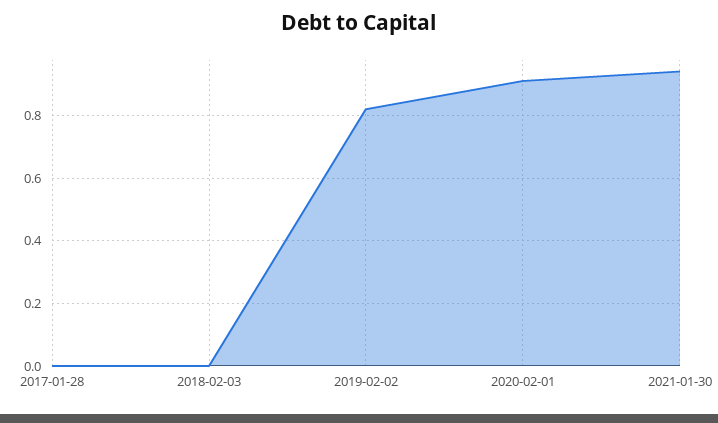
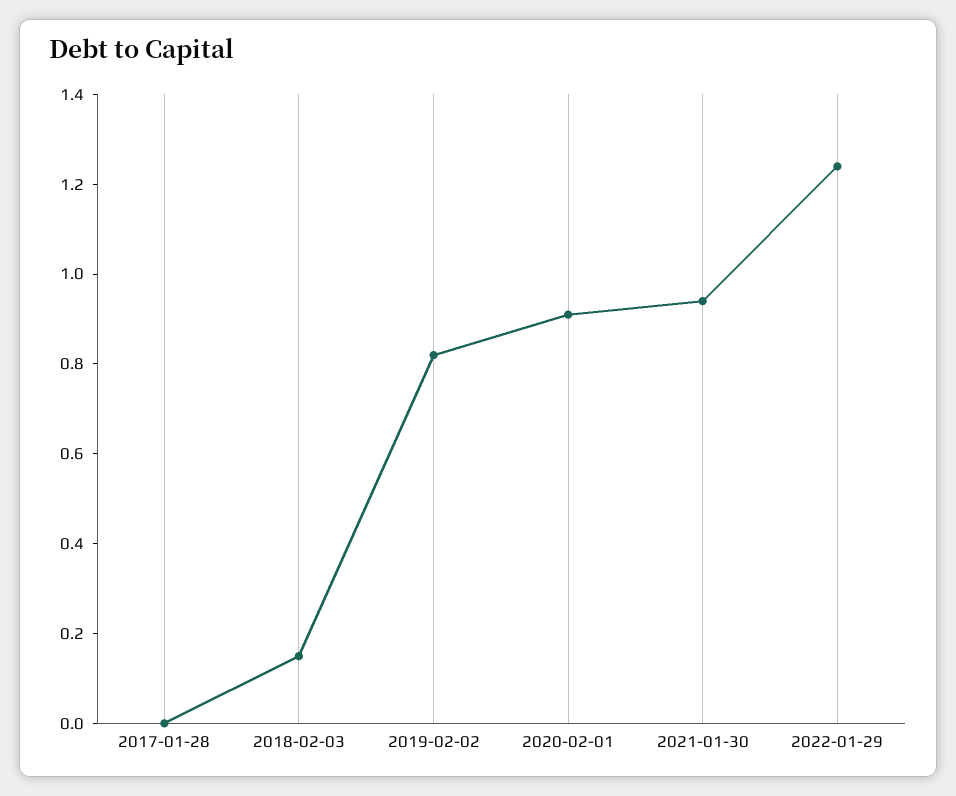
2018-02-03: 0 -> 0.15
2022-01-29: none -> 1.25

